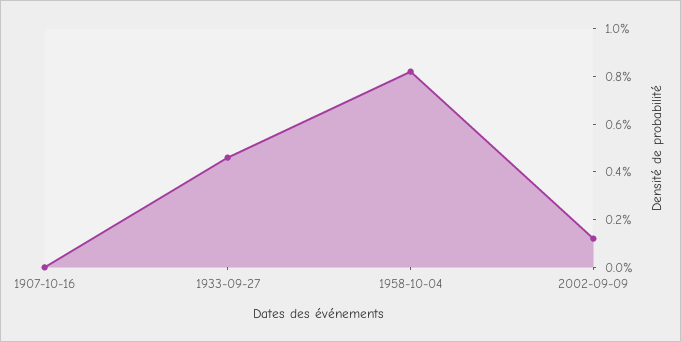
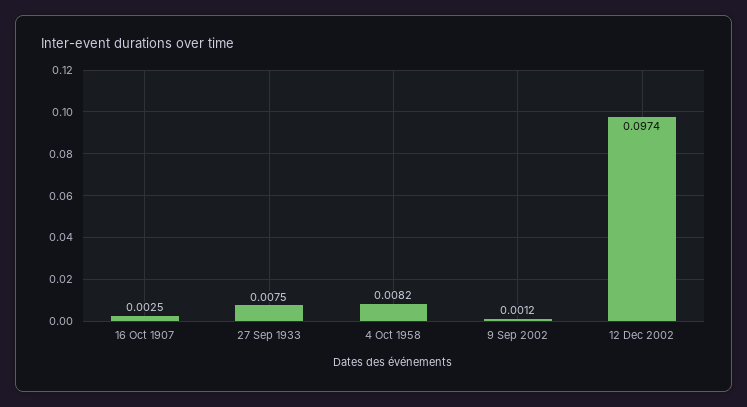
1907-10-16: 0 -> 0.0025
1933-09-27: 0.0045 -> 0.0075
12 Dec 2002: none -> 0.0974

